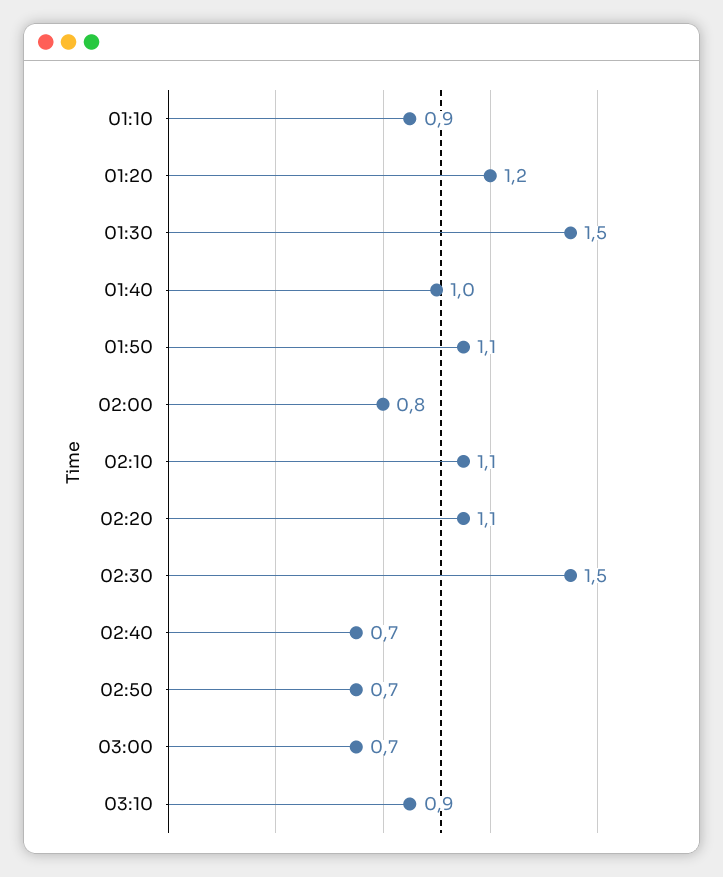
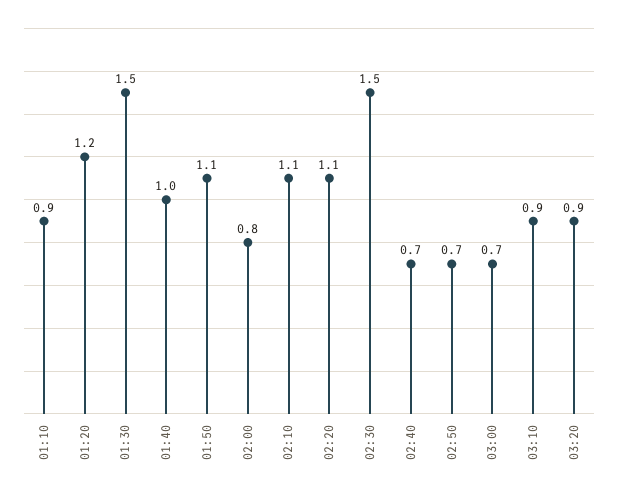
03:20: none -> 0.9

